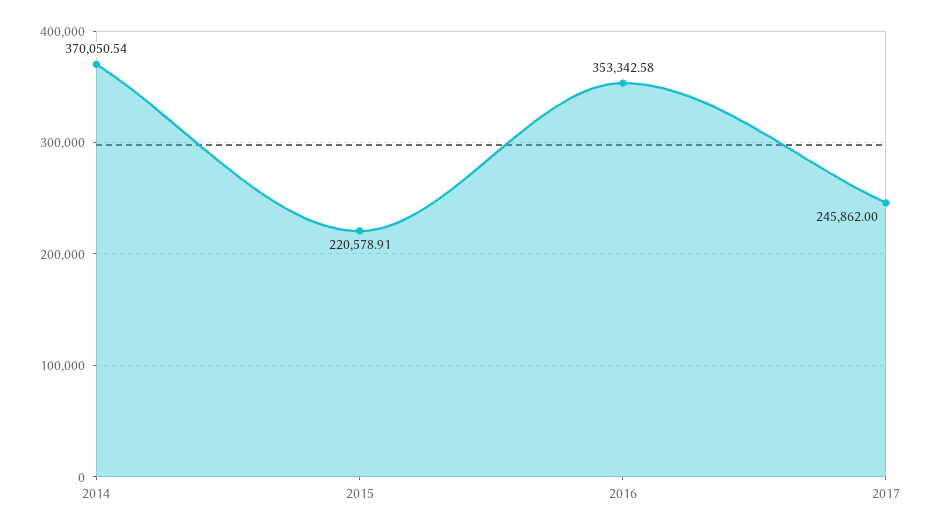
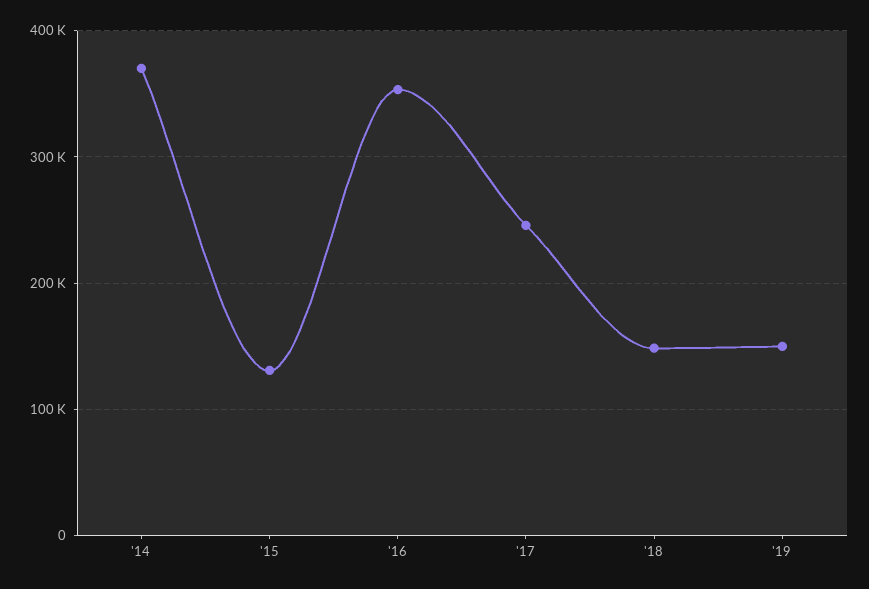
2015: 220578.91 -> 130000
'18: none -> 150000
'19: none -> 150000

